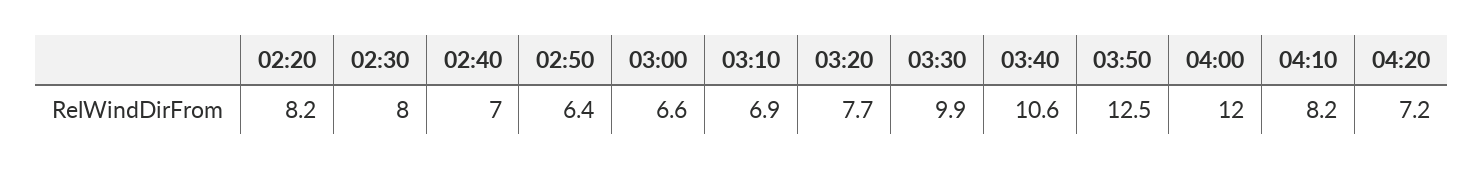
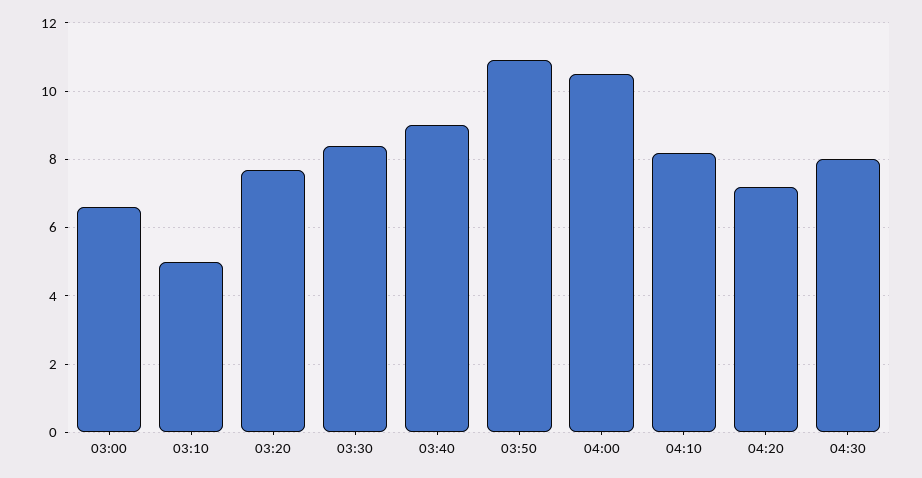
02:20: 8.2 -> none
02:30: 8 -> none
02:40: 7 -> none
02:50: 6.4 -> none
03:10: 6.9 -> 5
03:30: 9.9 -> 8.5
03:40: 10.6 -> 9
03:50: 12.5 -> 11
04:00: 12 -> 10.5
04:30: none -> 8

